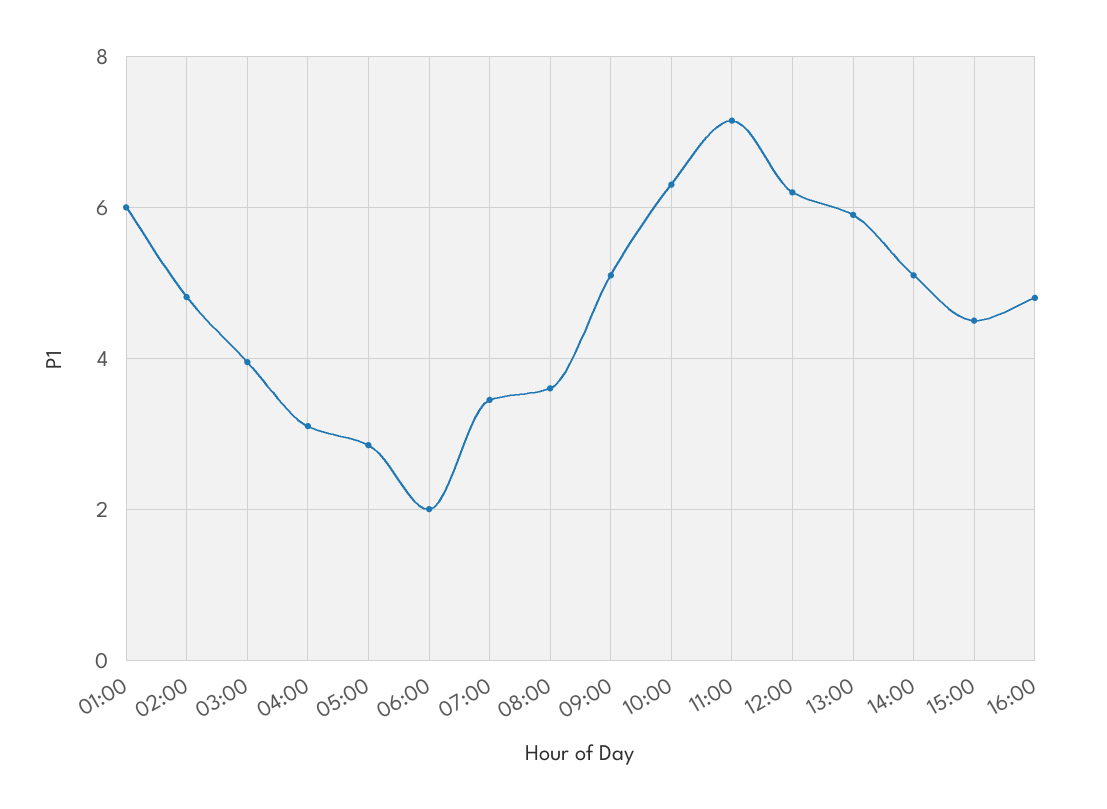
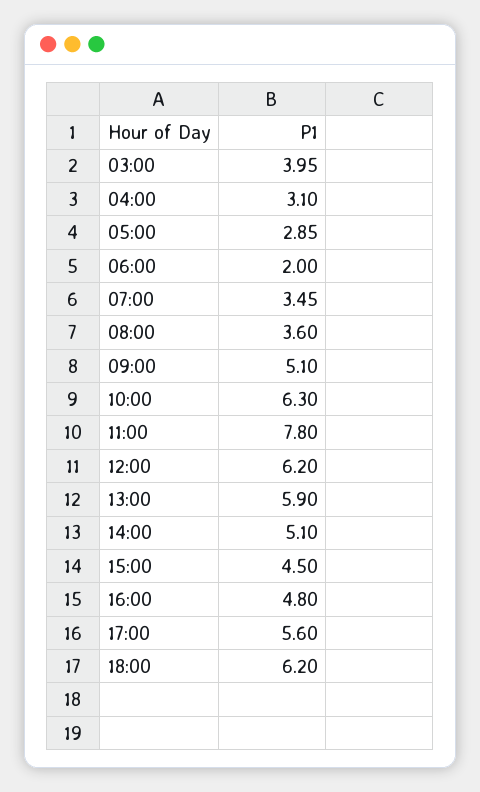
01:00: 6 -> none
02:00: 4.8 -> none
11:00: 7.2 -> 7.8
17:00: none -> 5.6
18:00: none -> 6.2

